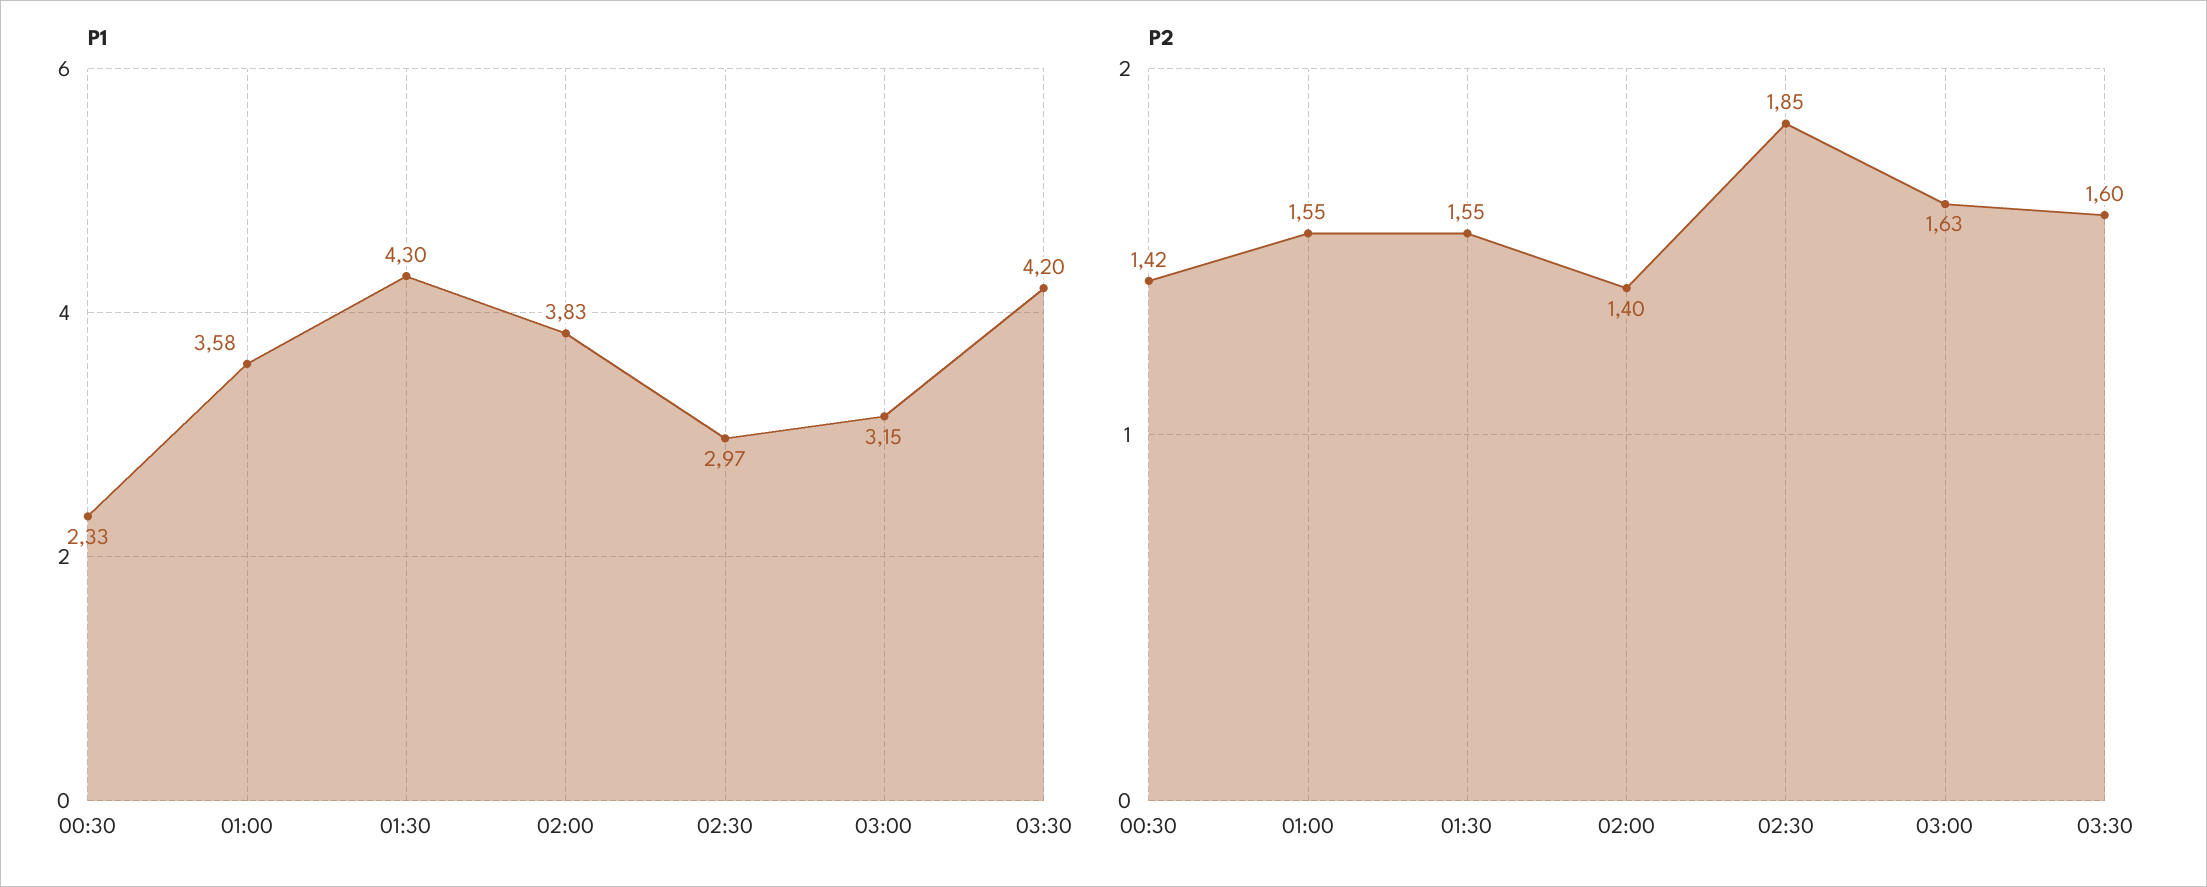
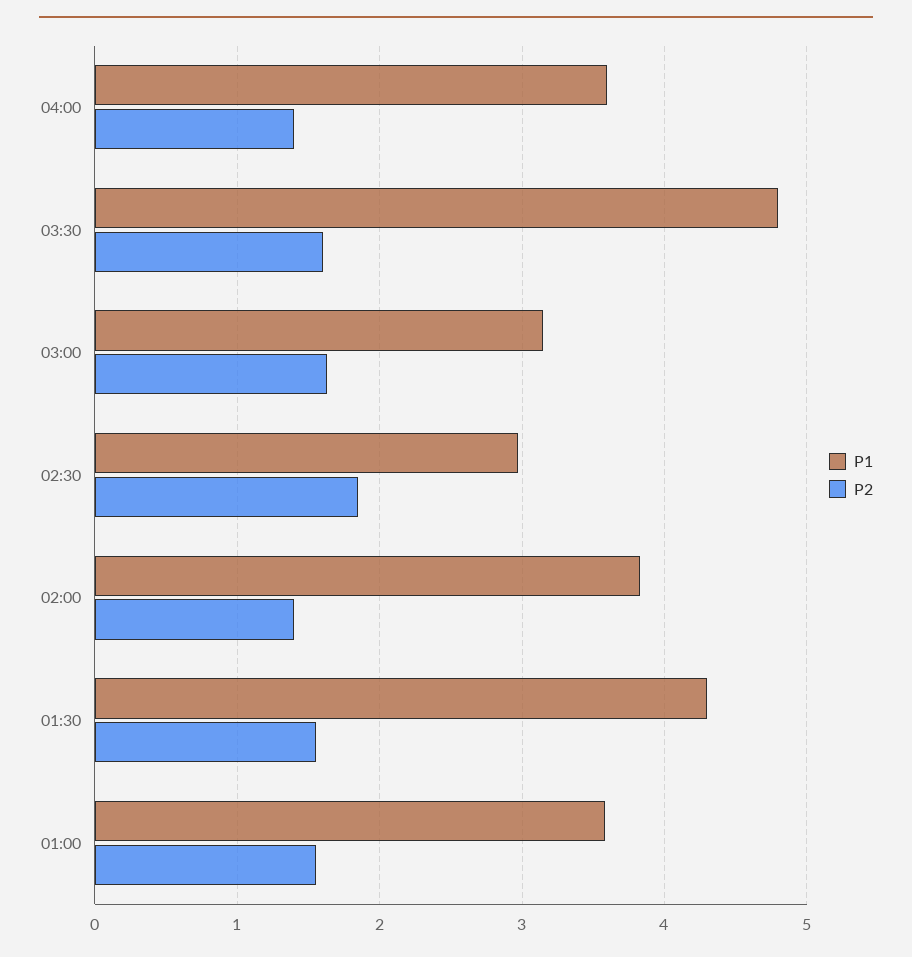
P1, 00:30: 2.33 -> none
P1, 03:30: 4.2 -> 4.8
P2, 00:30: 1.42 -> none
P1, 04:00: none -> 3.6
P2, 04:00: none -> 1.4

